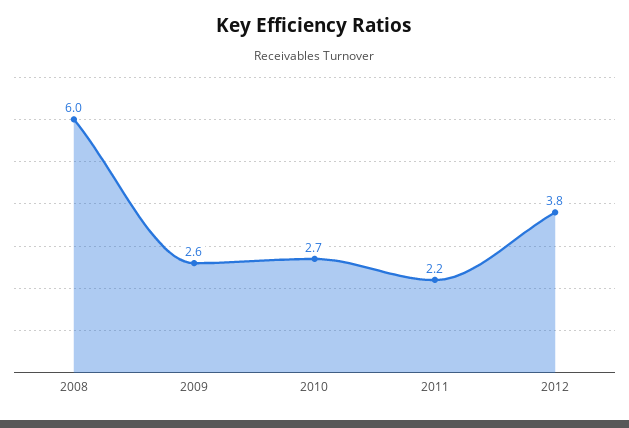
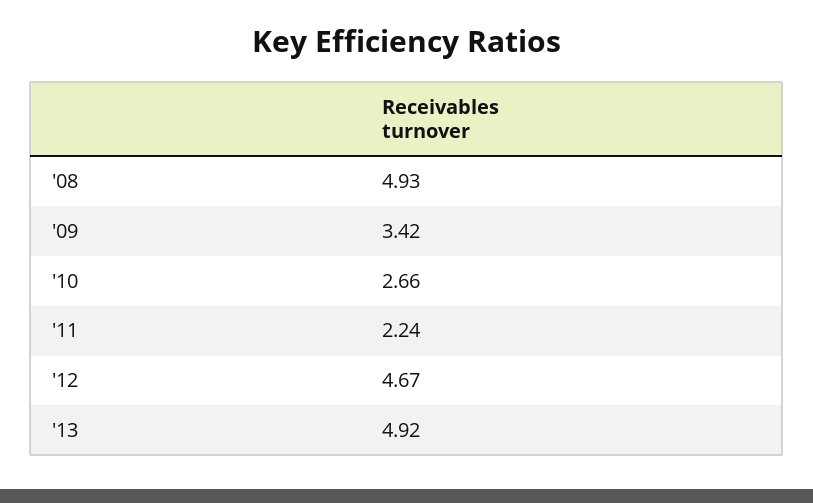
2008: 6 -> 4.93
2009: 2.6 -> 3.42
2012: 3.8 -> 4.67
'13: none -> 4.92

